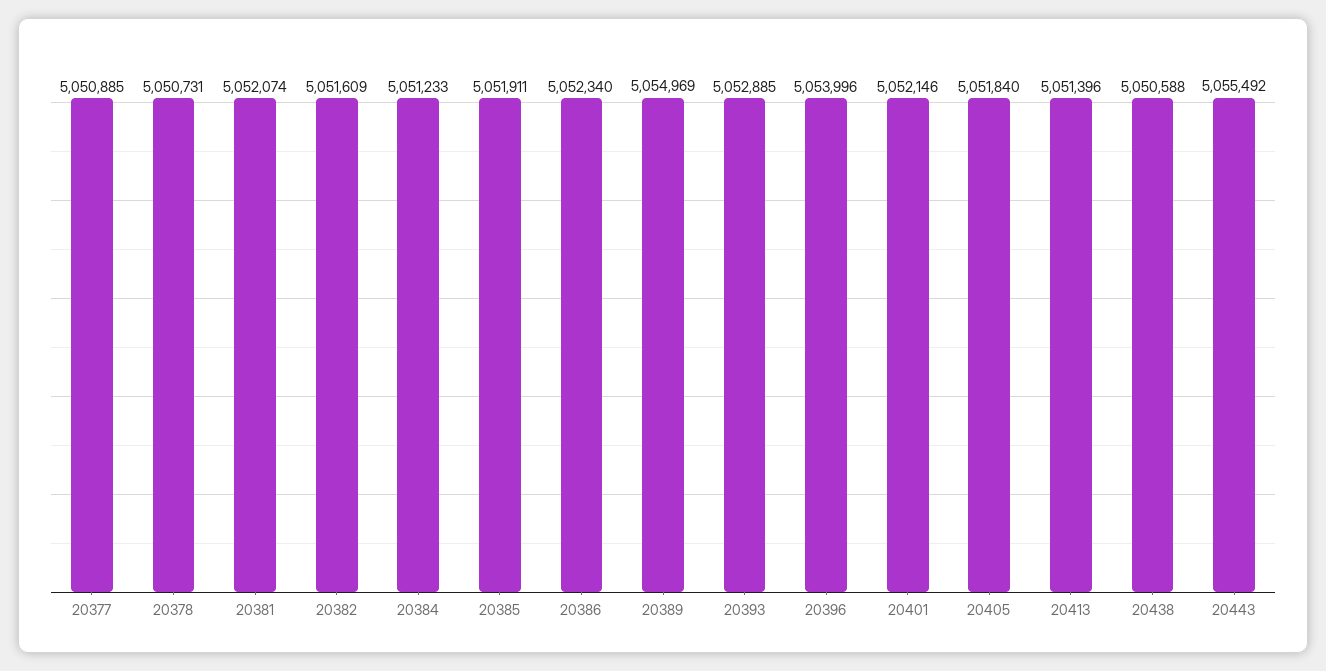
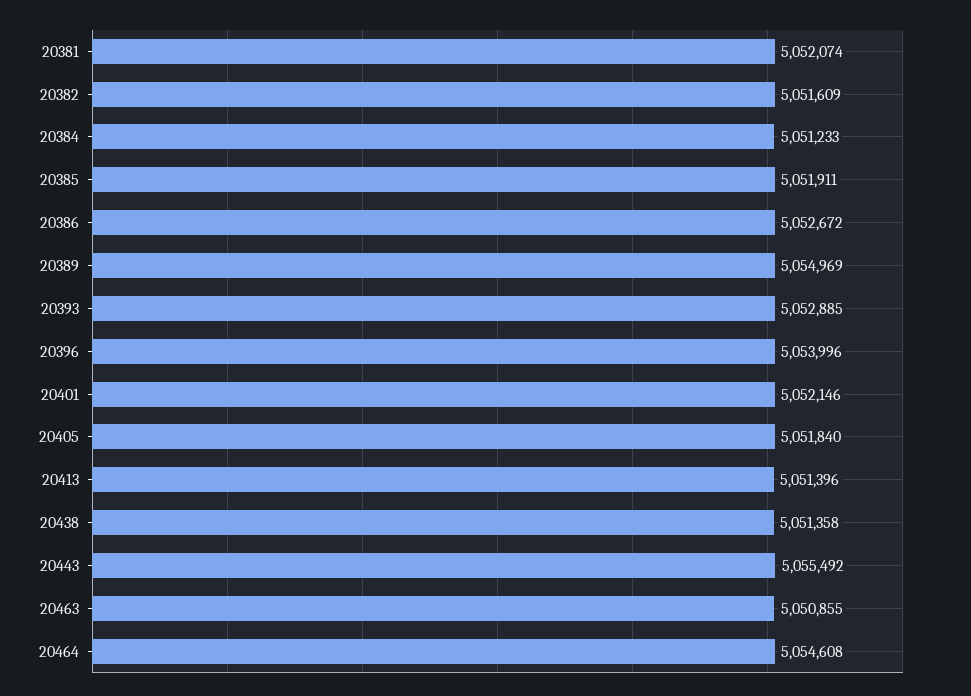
20377: 5050885 -> none
20378: 5050731 -> none
20386: 5052340 -> 5052672
20438: 5050588 -> 5051358
20463: none -> 5050855
20464: none -> 5054608

